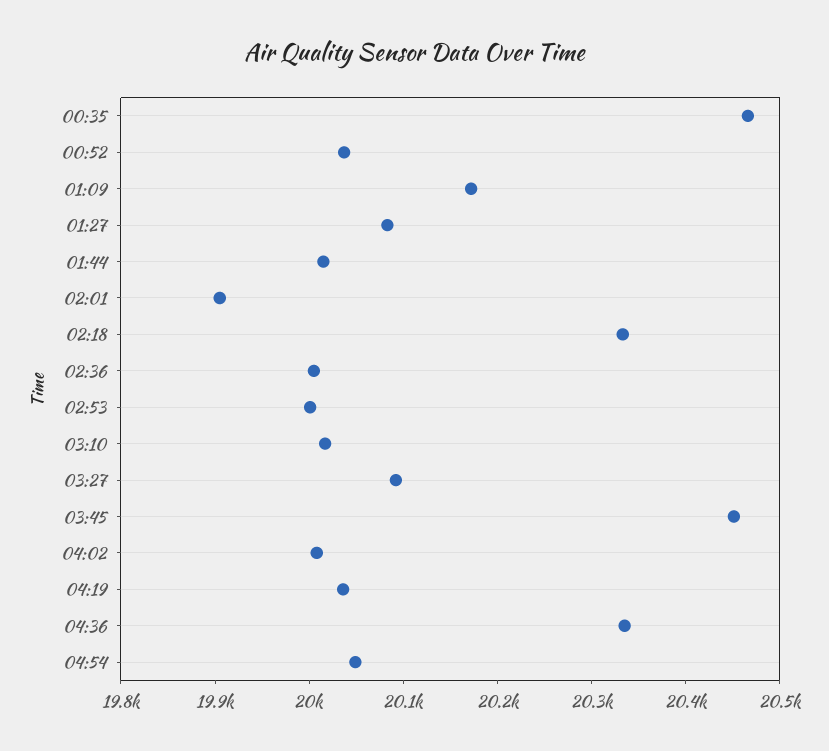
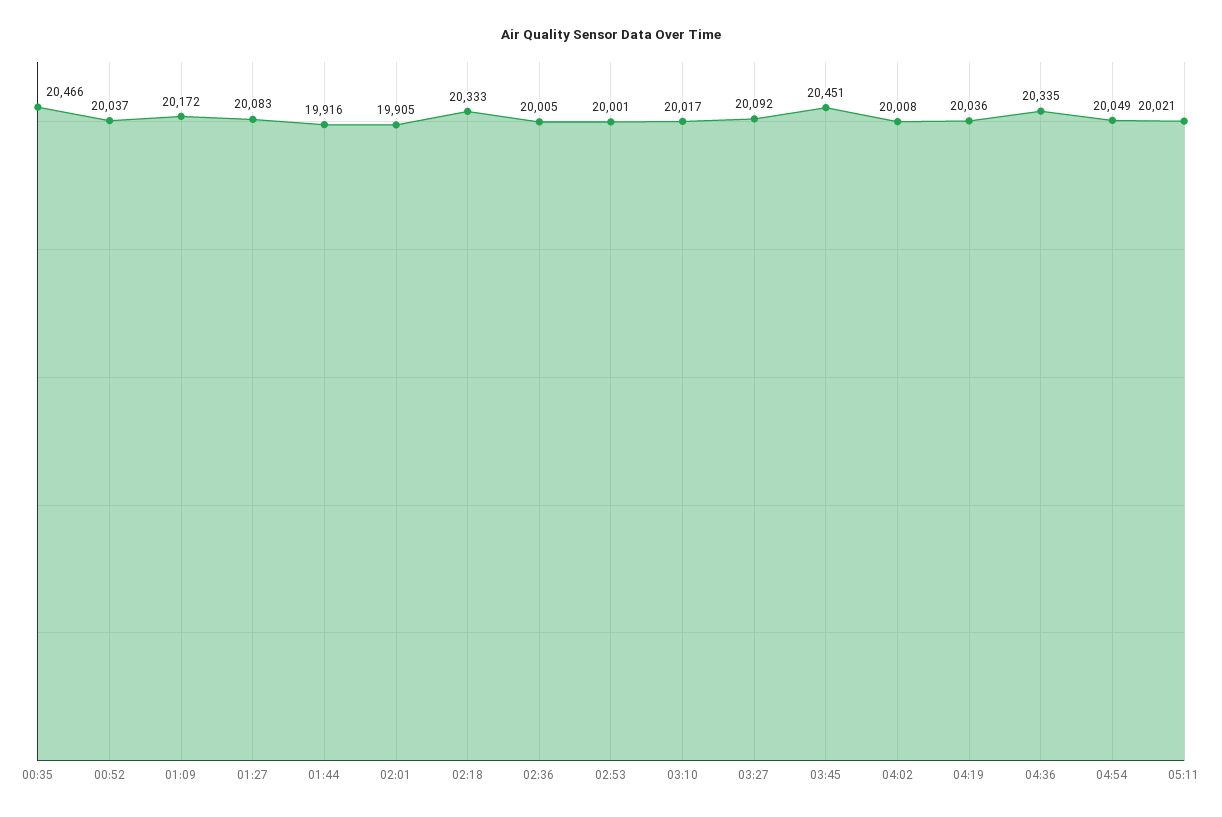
01:44: 20020 -> 19916
05:11: none -> 20021

